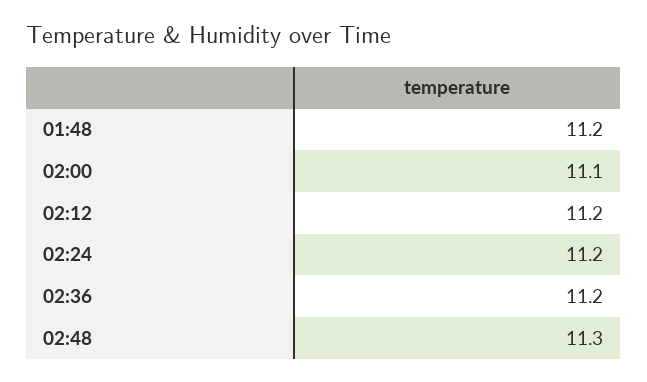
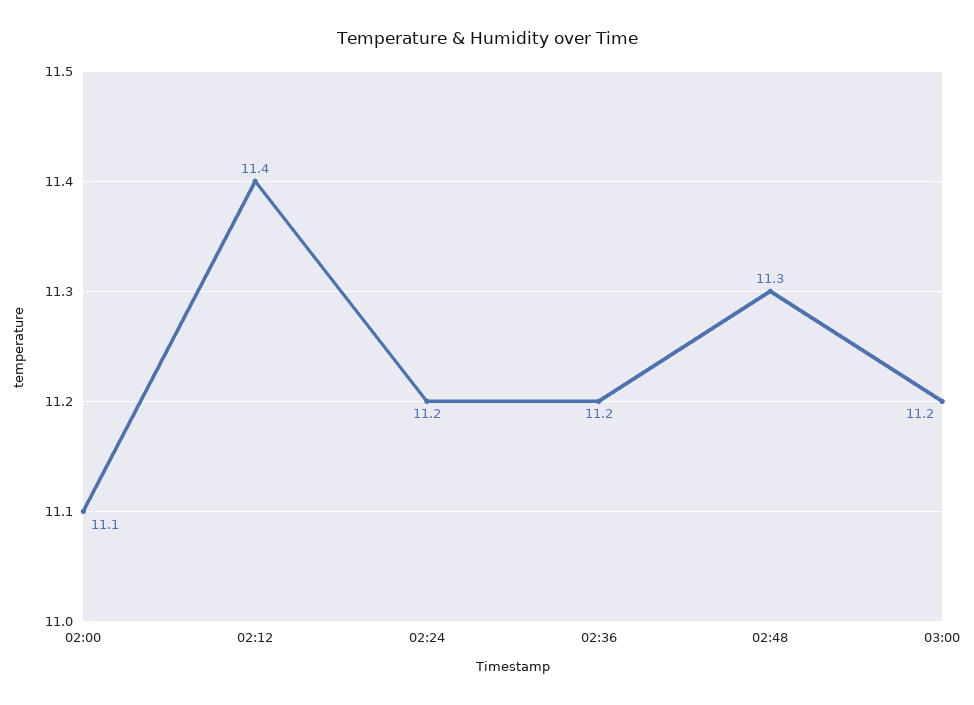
01:48: 11.2 -> none
02:12: 11.2 -> 11.4
03:00: none -> 11.2

